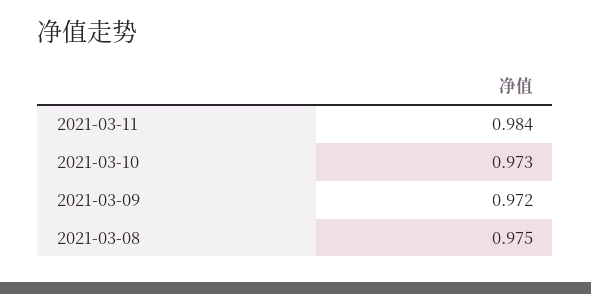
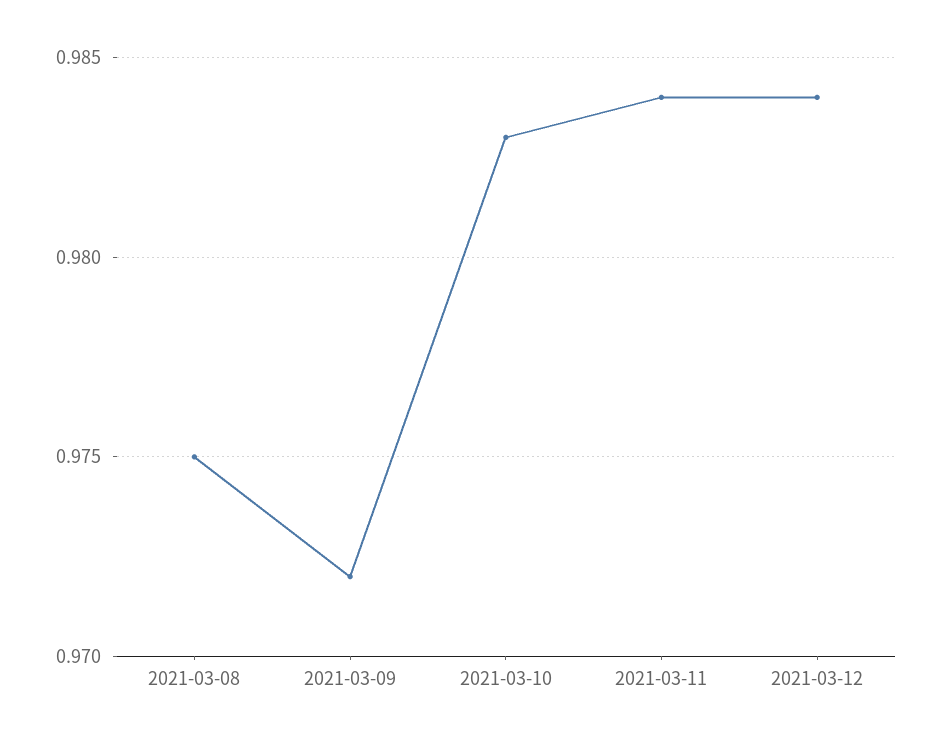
2021-03-10: 0.973 -> 0.983
2021-03-12: none -> 0.984

